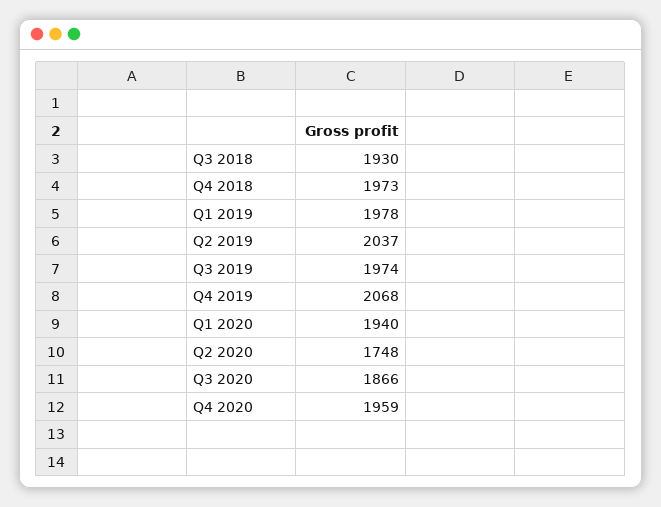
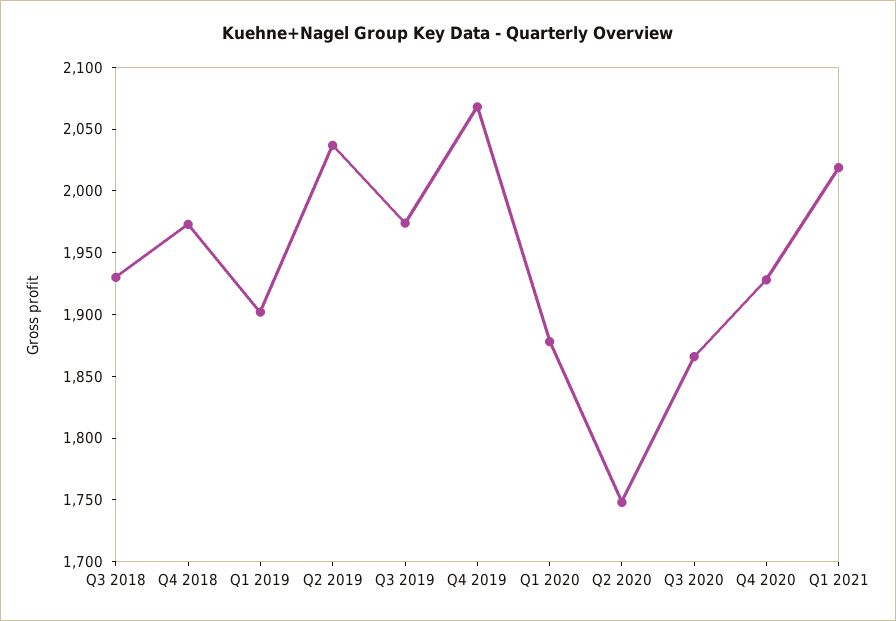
Q1 2019: 1978 -> 1900
Q1 2020: 1940 -> 1880
Q4 2020: 1959 -> 1930
Q1 2021: none -> 2020

